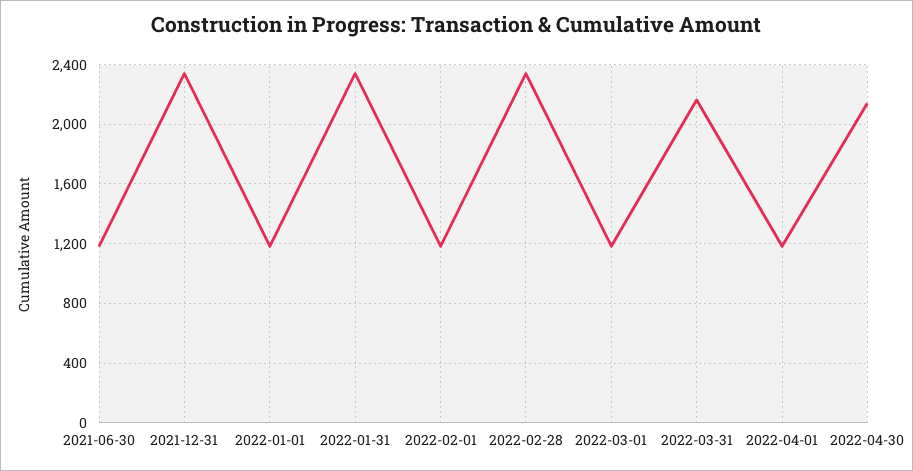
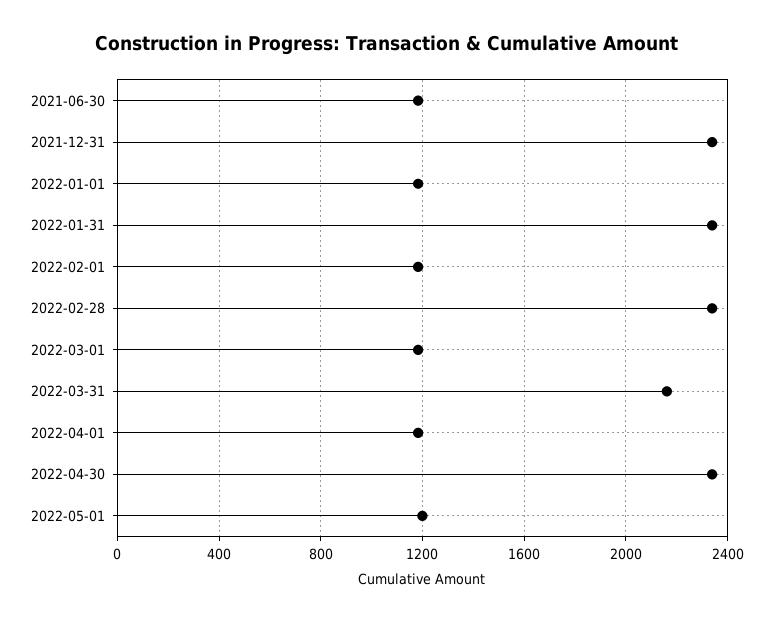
2022-04-30: 2150 -> 2350
2022-05-01: none -> 1200

